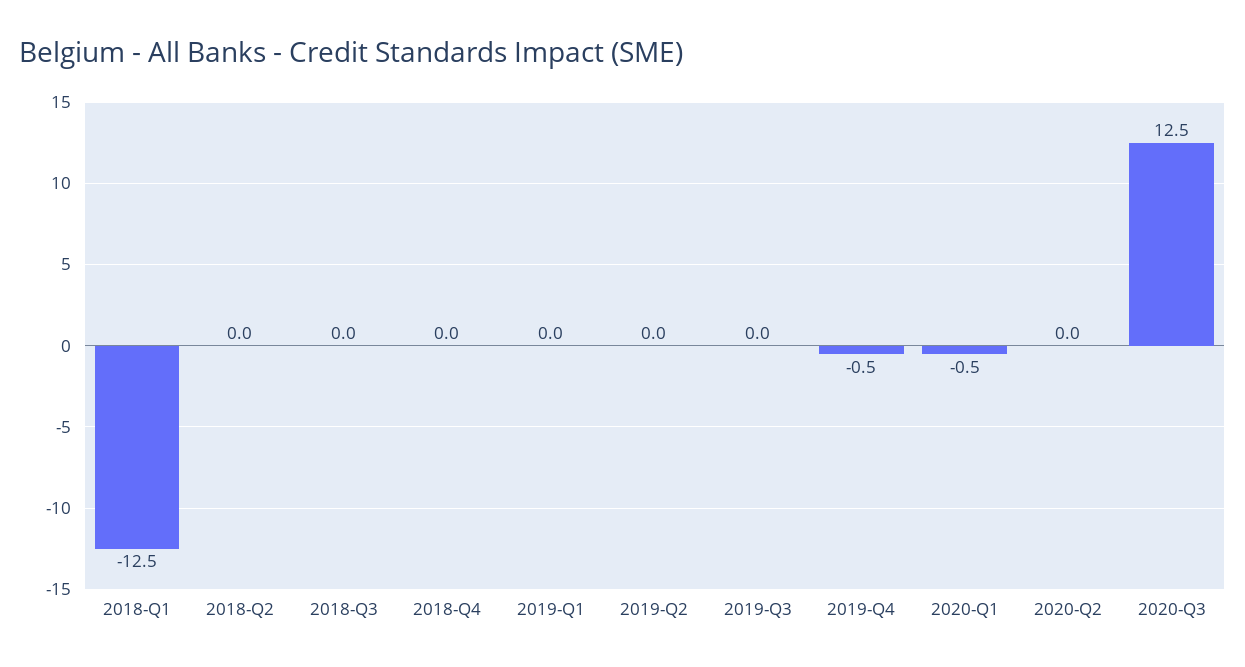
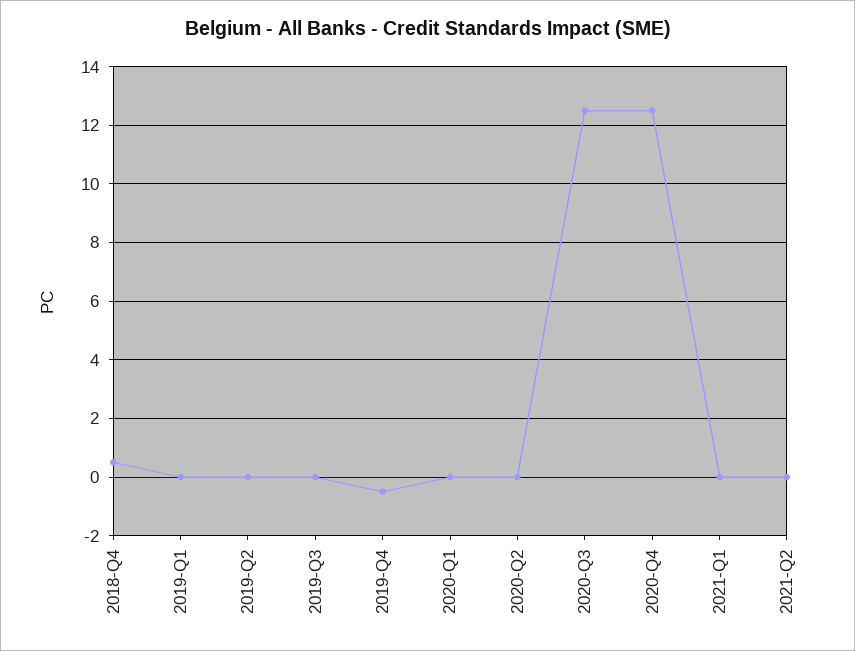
2018-Q1: -12.5 -> none
2018-Q2: 0 -> none
2018-Q3: 0 -> none
2018-Q4: 0 -> 0.5
2020-Q1: -0.5 -> 0
2020-Q4: none -> 12.5
2021-Q1: none -> 0
2021-Q2: none -> 0

